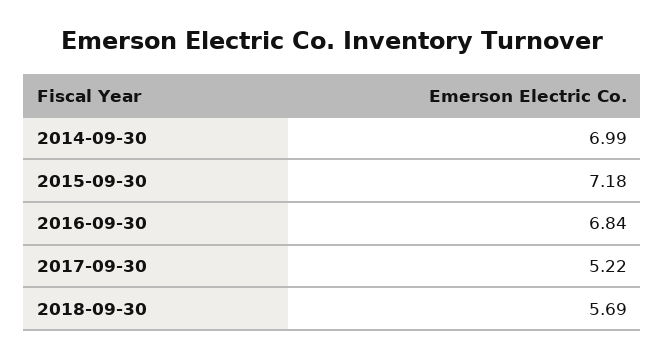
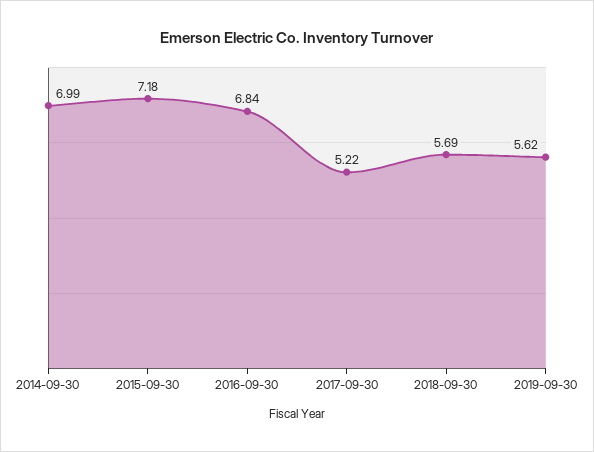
2019-09-30: none -> 5.62

